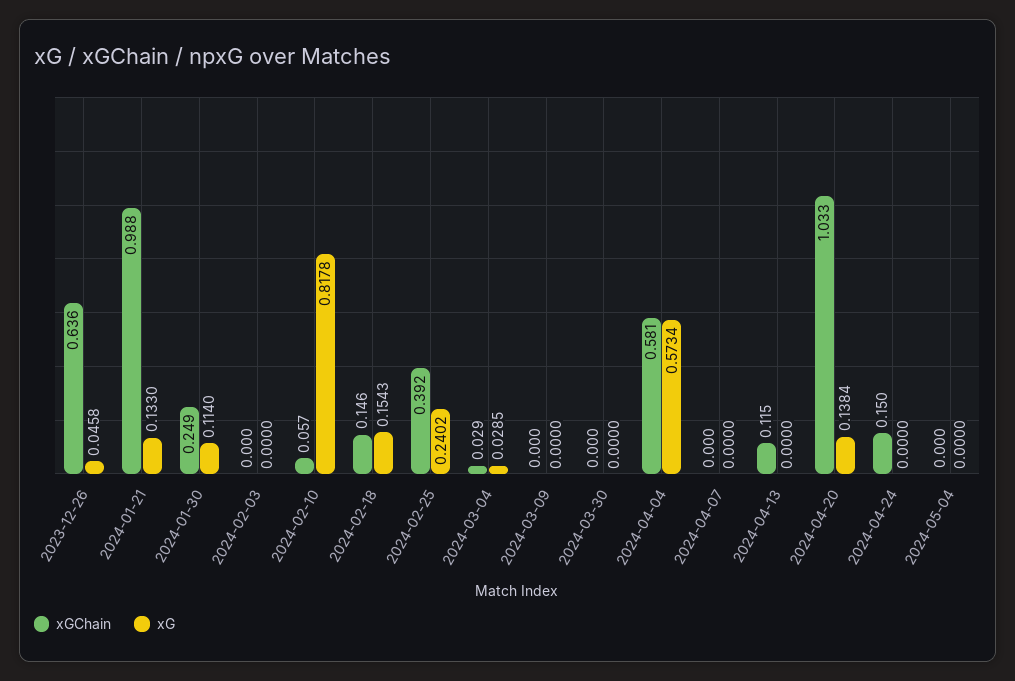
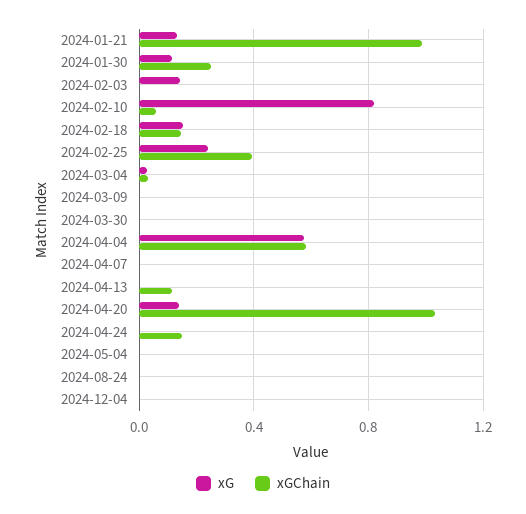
xGChain, 2023-12-26: 0.636 -> none
xG, 2023-12-26: 0.0458 -> none
xG, 2024-02-03: 0 -> 0.15
xG, 2024-08-24: none -> 0
xGChain, 2024-08-24: none -> 0
xG, 2024-12-04: none -> 0
xGChain, 2024-12-04: none -> 0

